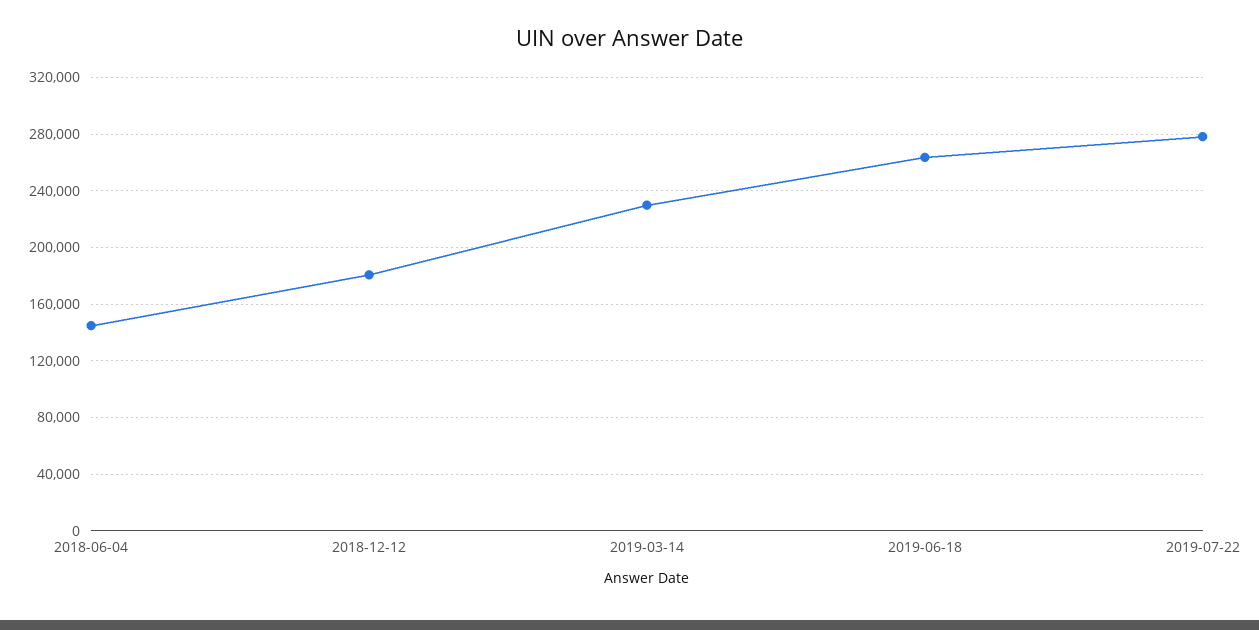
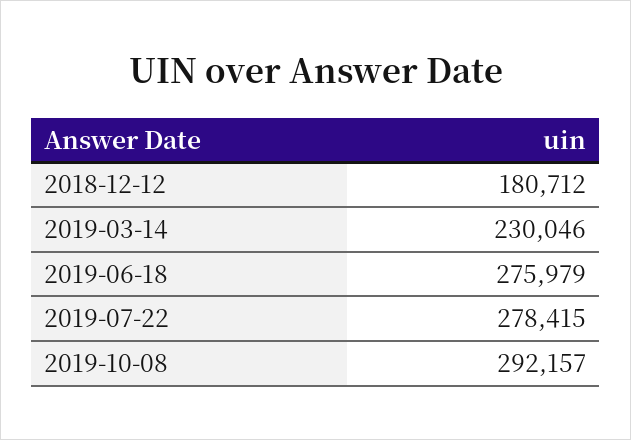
2018-06-04: 145000 -> none
2019-06-18: 265000 -> 275979
2019-10-08: none -> 292157

